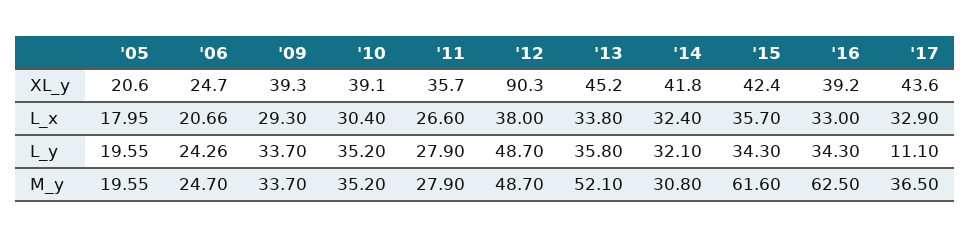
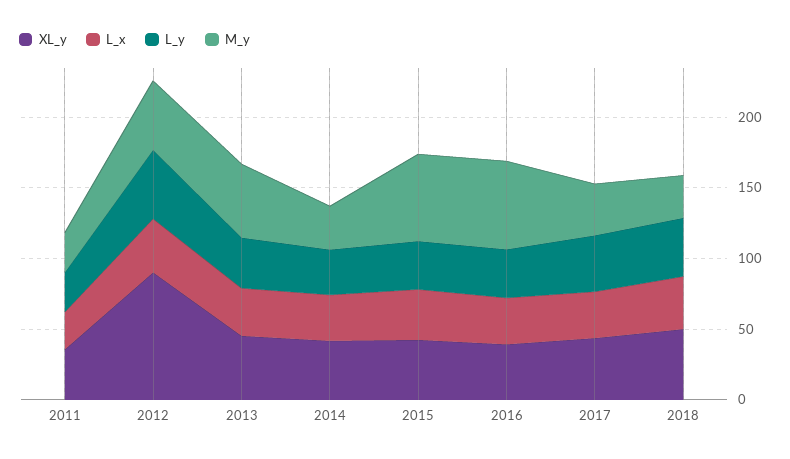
XL_y, '05: 20.6 -> none
XL_y, '06: 24.7 -> none
XL_y, '09: 39.3 -> none
XL_y, '10: 39.1 -> none
L_x, '05: 17.95 -> none
L_x, '06: 20.66 -> none
L_x, '09: 29.3 -> none
L_x, '10: 30.4 -> none
L_y, '05: 19.55 -> none
L_y, '06: 24.26 -> none
L_y, '09: 33.7 -> none
L_y, '10: 35.2 -> none
L_y, '17: 11.1 -> 40
M_y, '05: 19.55 -> none
M_y, '06: 24.7 -> none
M_y, '09: 33.7 -> none
M_y, '10: 35.2 -> none
XL_y, 2018: none -> 50
L_x, 2018: none -> 40
L_y, 2018: none -> 40
M_y, 2018: none -> 30

